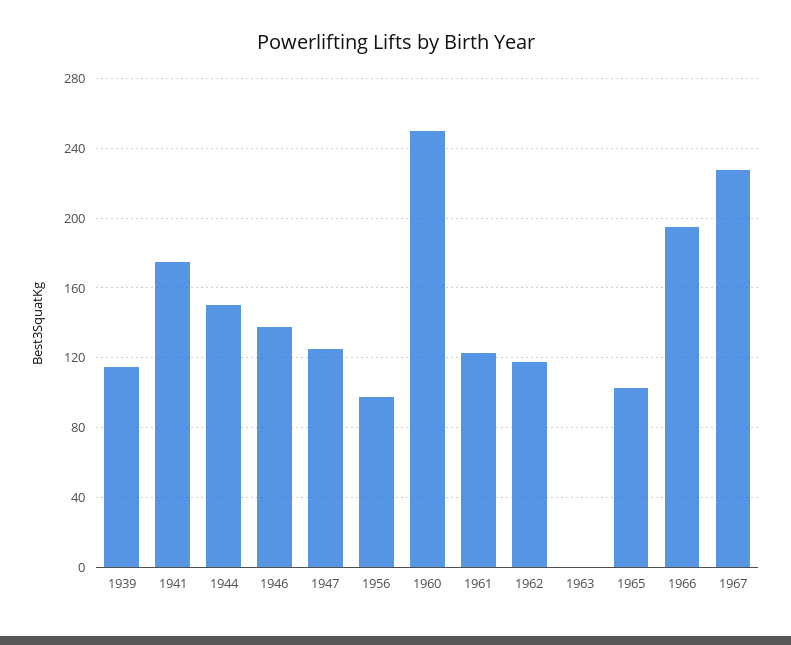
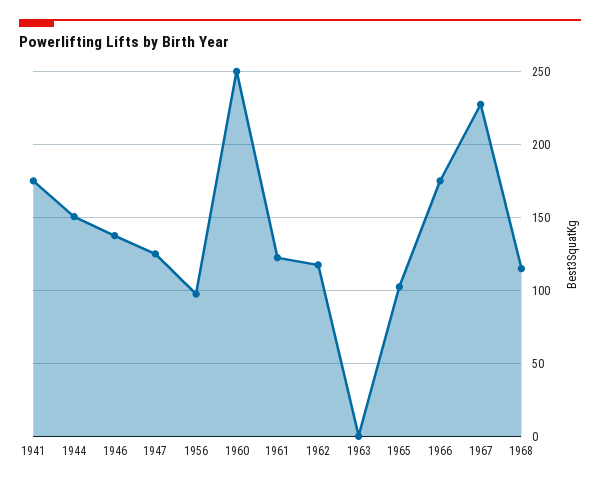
1939: 115 -> none
1966: 195 -> 175
1968: none -> 115

